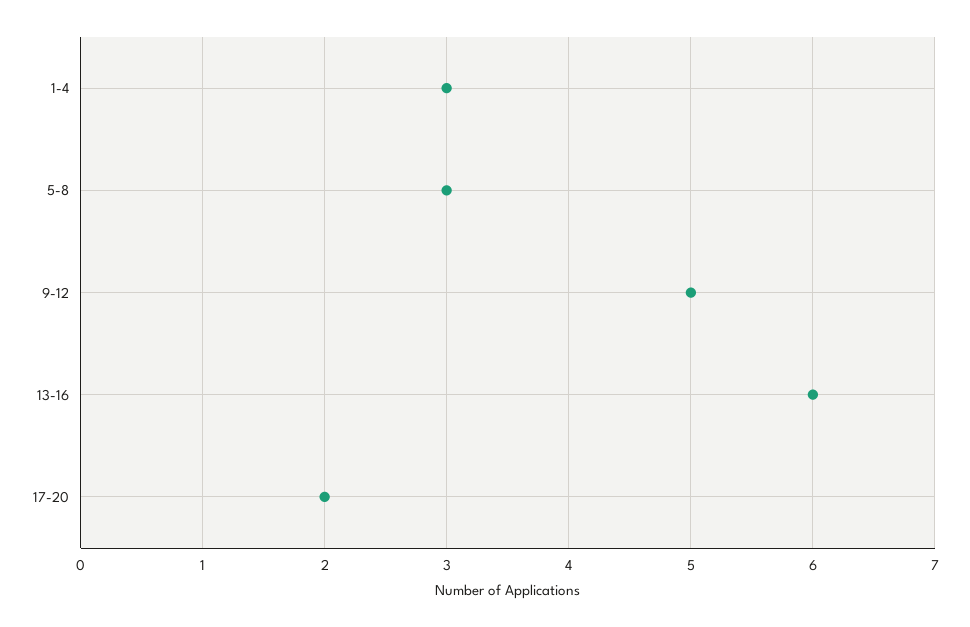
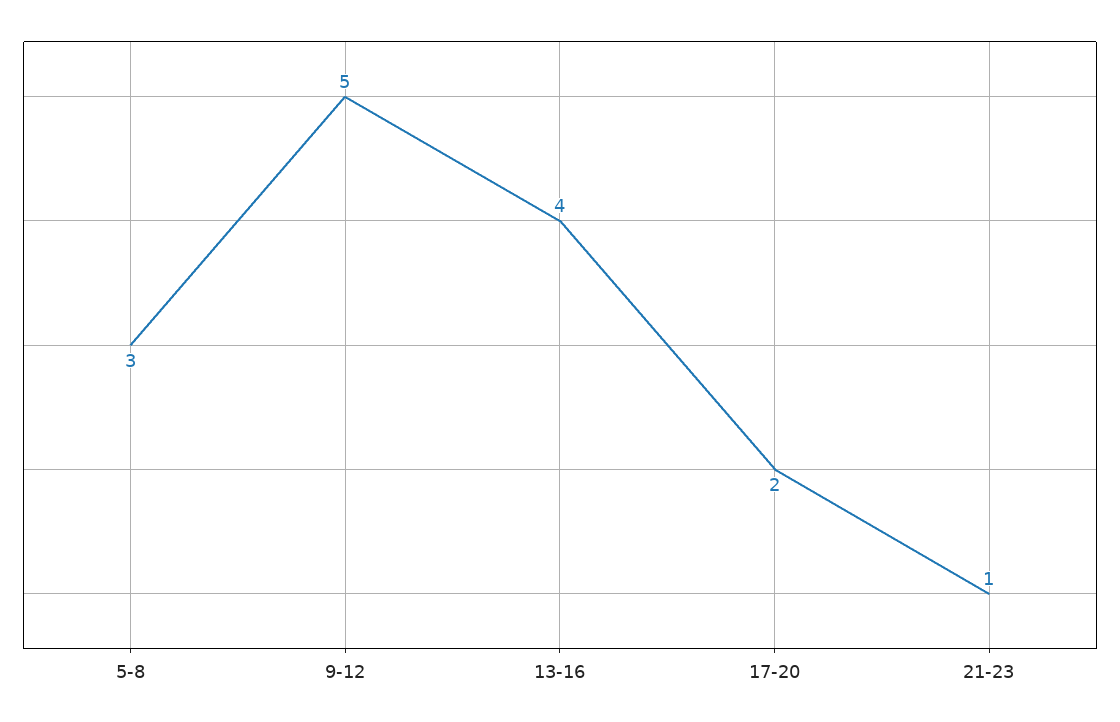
1-4: 3 -> none
13-16: 6 -> 4
21-23: none -> 1

